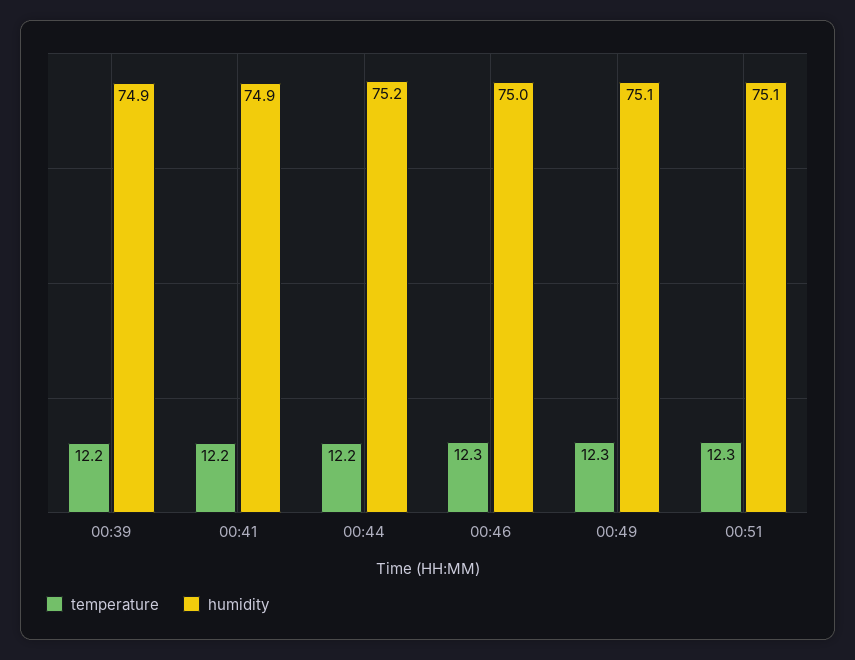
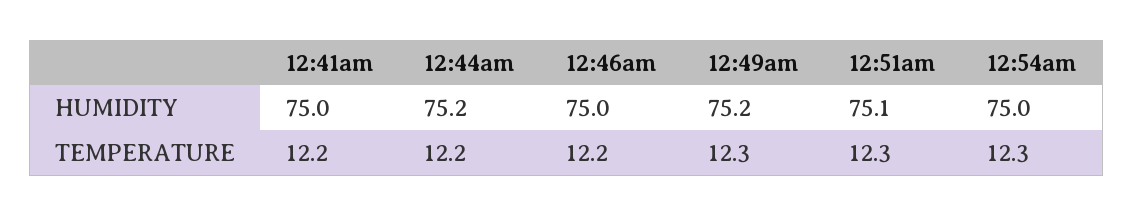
temperature, 00:39: 12.2 -> none
humidity, 00:39: 74.9 -> none
humidity, 00:41: 74.9 -> 75
temperature, 00:46: 12.3 -> 12.2
humidity, 00:49: 75.1 -> 75.2
humidity, 12:54am: none -> 75
temperature, 12:54am: none -> 12.3

